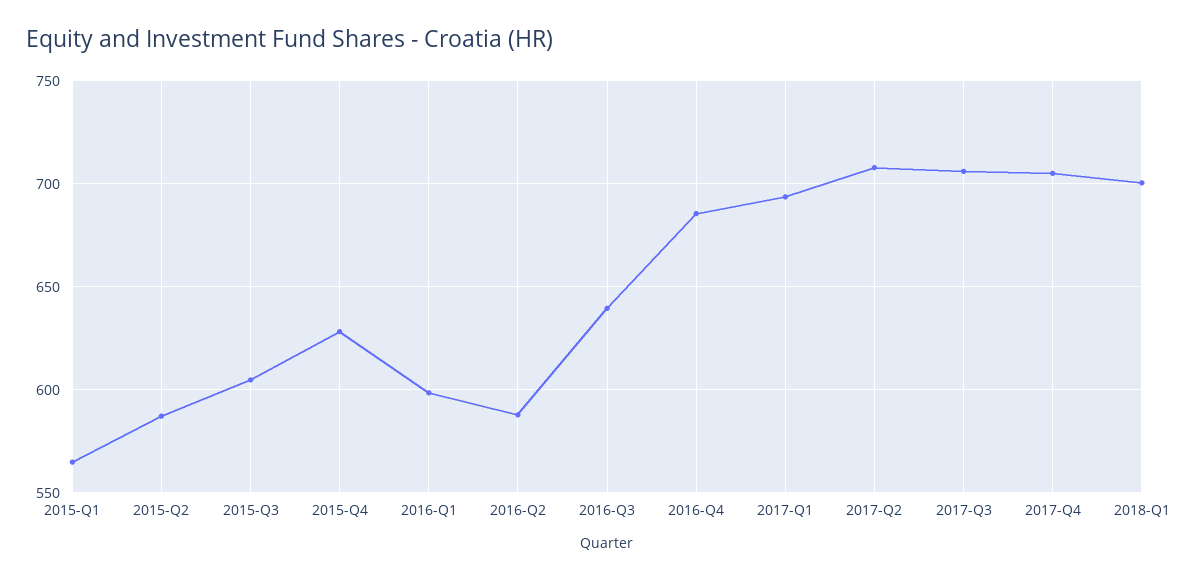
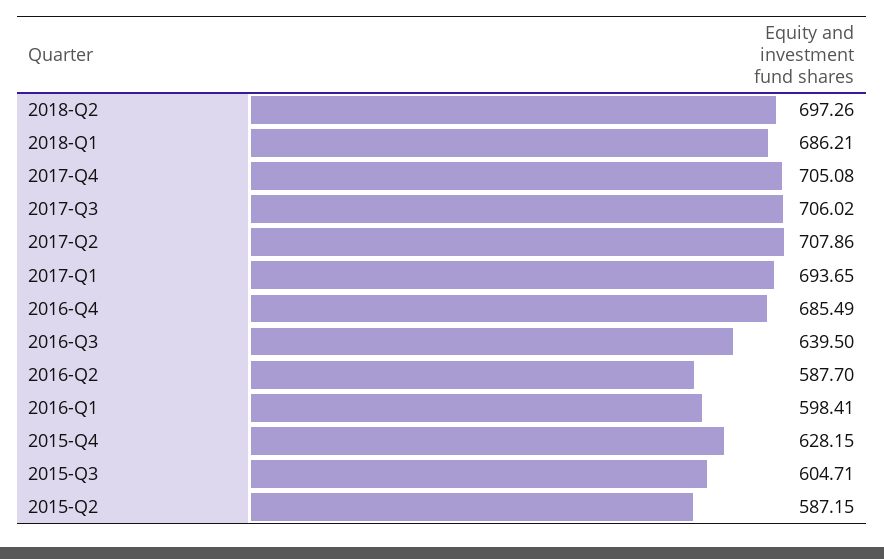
2015-Q1: 565 -> none
2018-Q1: 700 -> 686.21
2018-Q2: none -> 697.26

